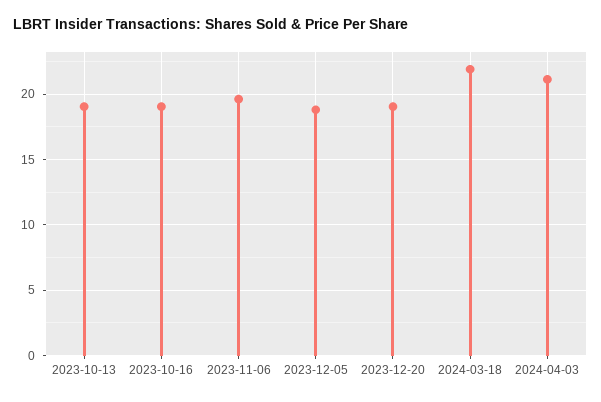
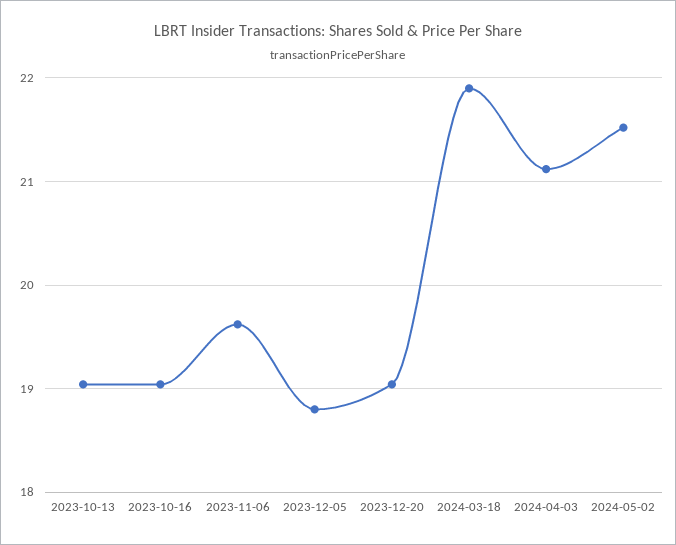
2024-05-02: none -> 21.5

